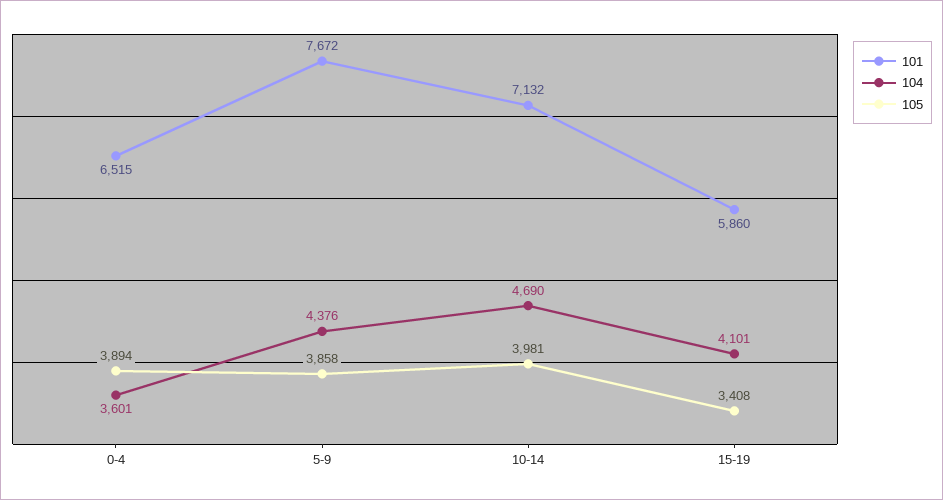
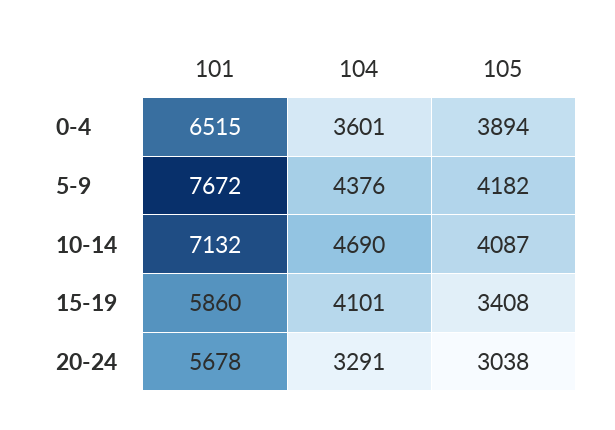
105, 5-9: 3858 -> 4182
105, 10-14: 3981 -> 4087
101, 20-24: none -> 5678
104, 20-24: none -> 3291
105, 20-24: none -> 3038

